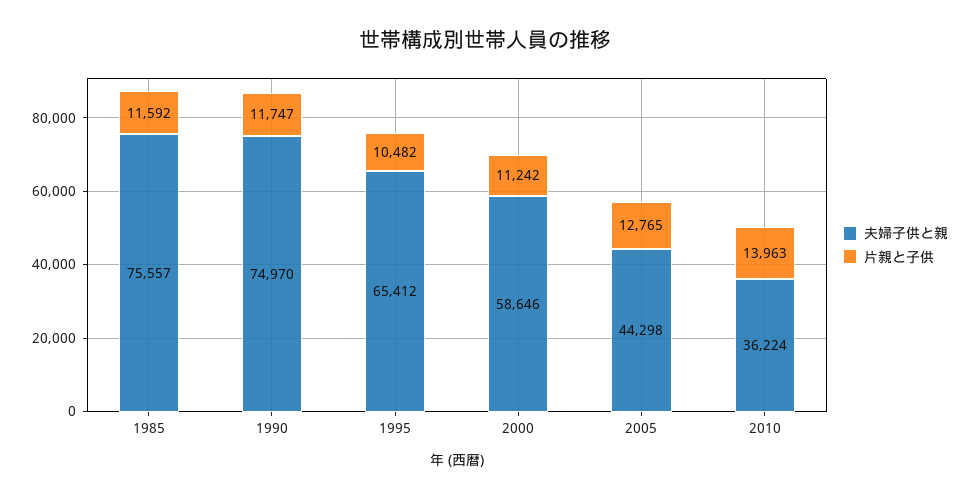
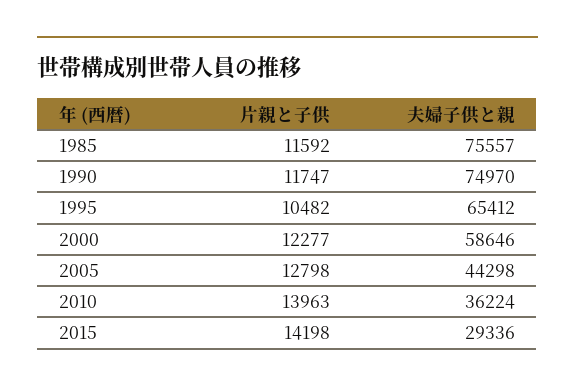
片親と子供, 2000: 11242 -> 12277
片親と子供, 2005: 12765 -> 12798
片親と子供, 2015: none -> 14198
夫婦子供と親, 2015: none -> 29336

